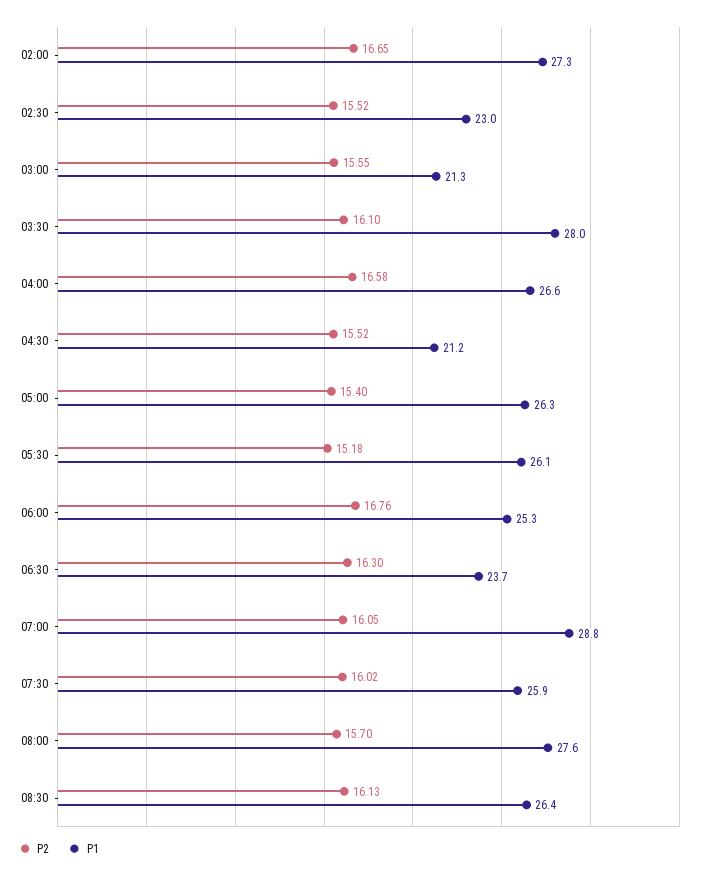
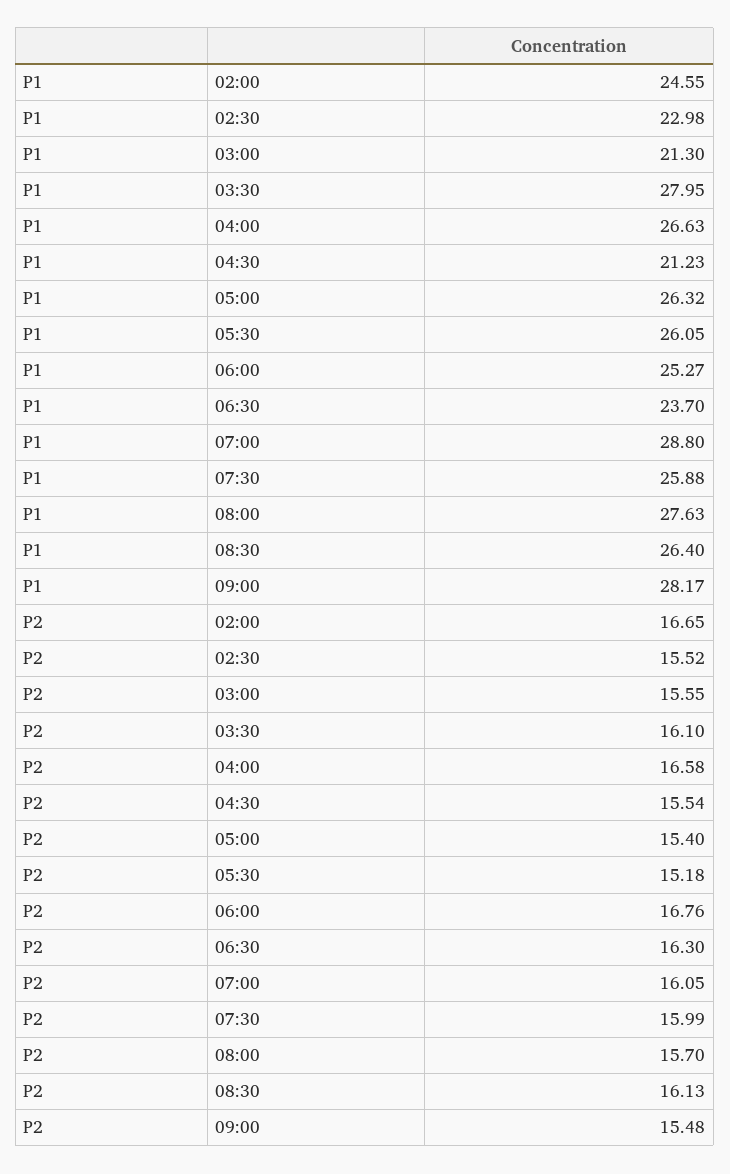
P1, 02:00: 27.3 -> 24.55
P2, 04:30: 15.52 -> 15.54
P2, 07:30: 16.02 -> 15.99
P1, 09:00: none -> 28.17
P2, 09:00: none -> 15.48

